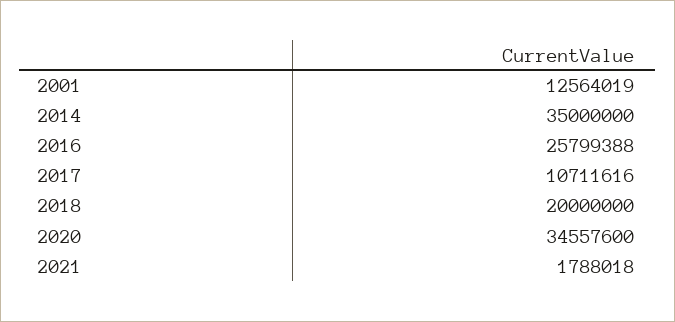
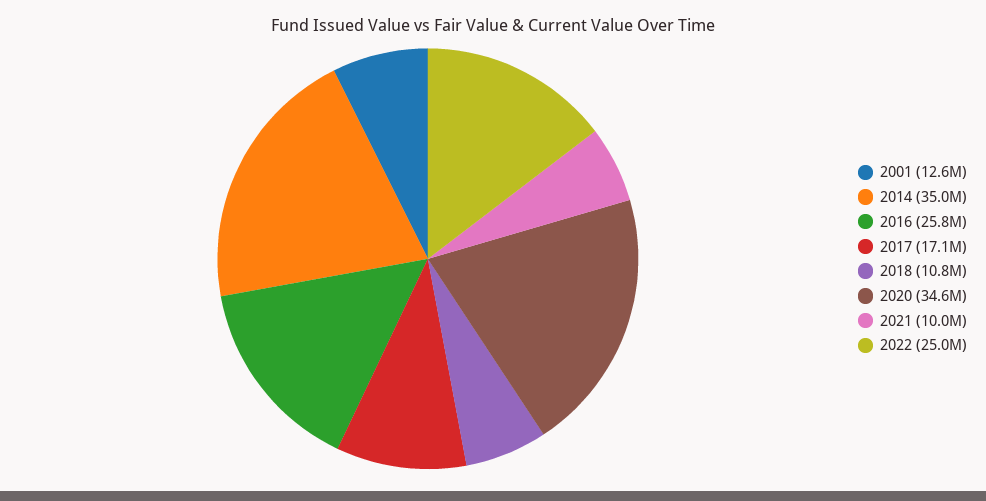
2017: 10711616 -> 17100000
2018: 20000000 -> 10800000
2021: 1788018 -> 10000000
2022: none -> 25000000

